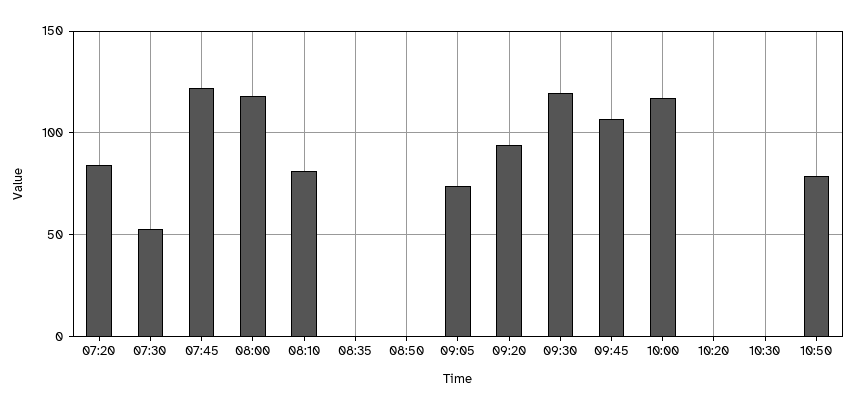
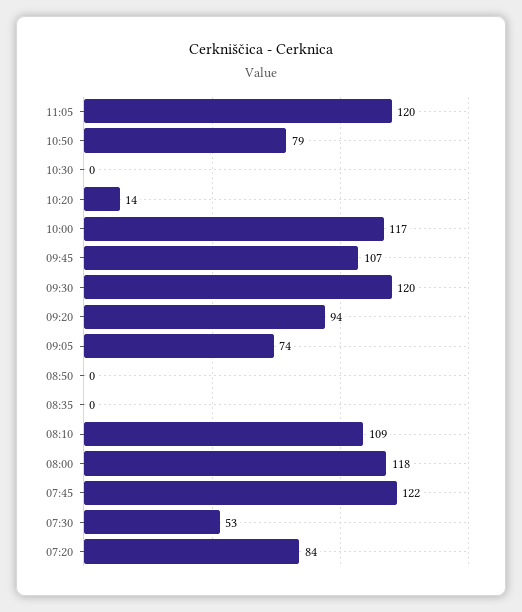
08:10: 80 -> 109
10:20: 0 -> 14
11:05: none -> 120

